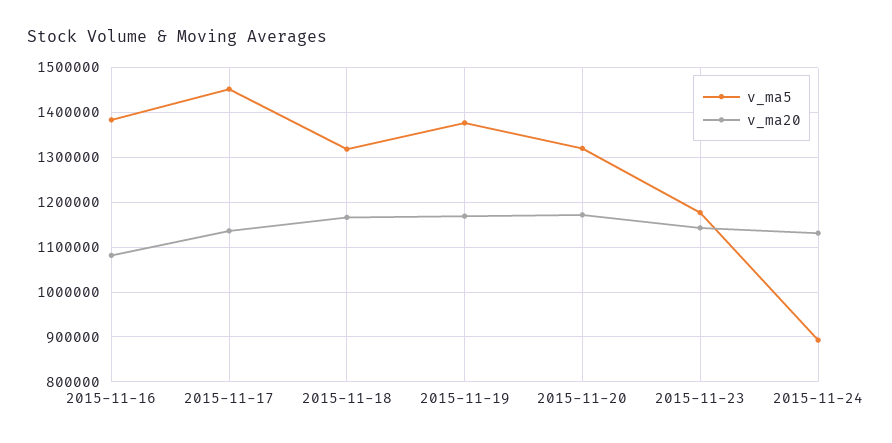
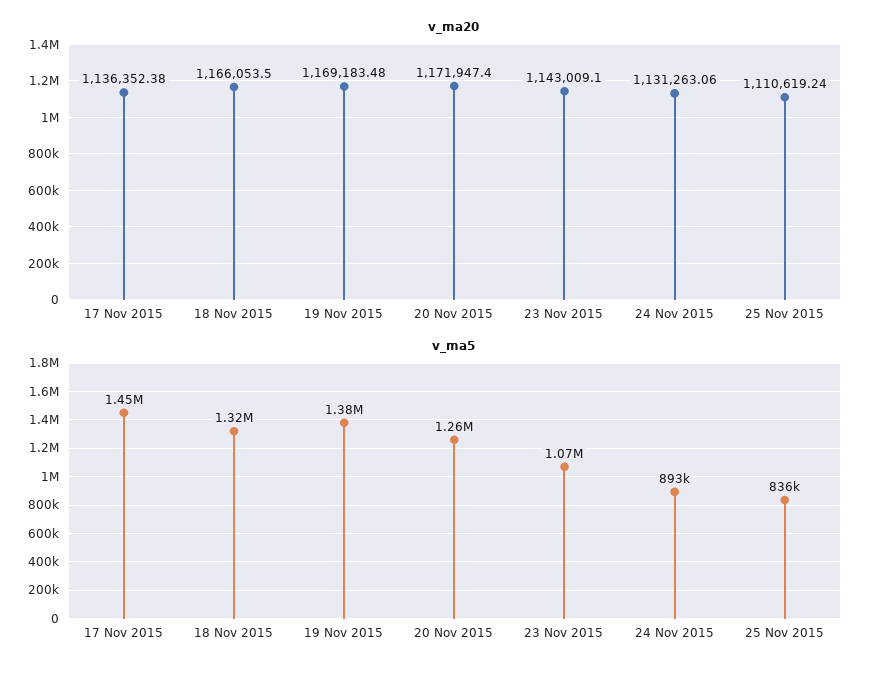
v_ma5, 2015-11-16: 1380000 -> none
v_ma20, 2015-11-16: 1080000 -> none
v_ma5, 2015-11-20: 1320000 -> 1260000
v_ma5, 2015-11-23: 1180000 -> 1070000
v_ma20, 25 Nov 2015: none -> 1110619.24
v_ma5, 25 Nov 2015: none -> 836000

